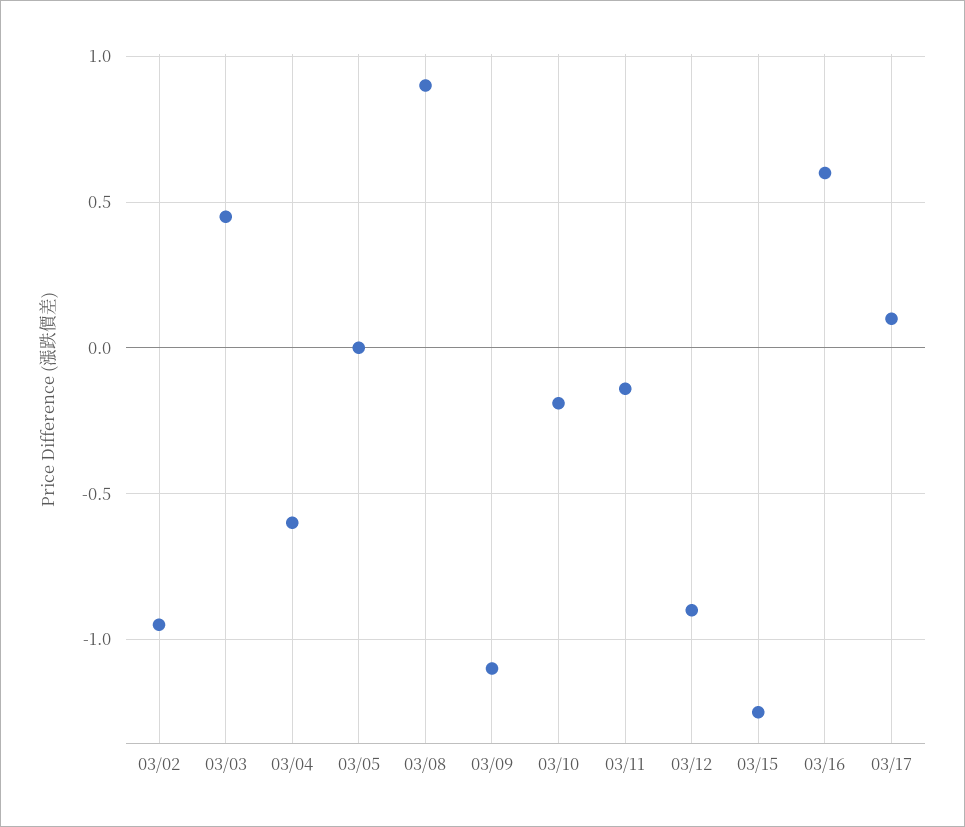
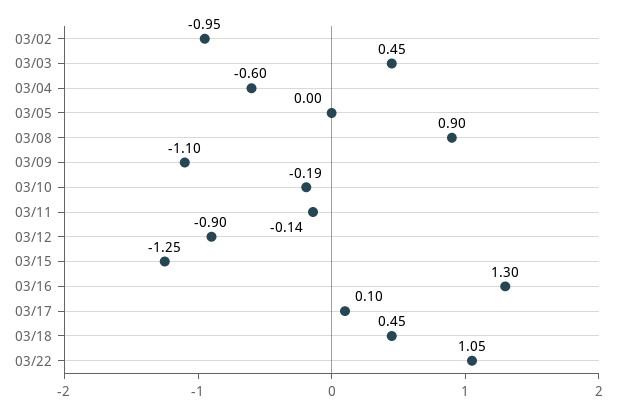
03/16: 0.6 -> 1.3
03/18: none -> 0.45
03/22: none -> 1.05

